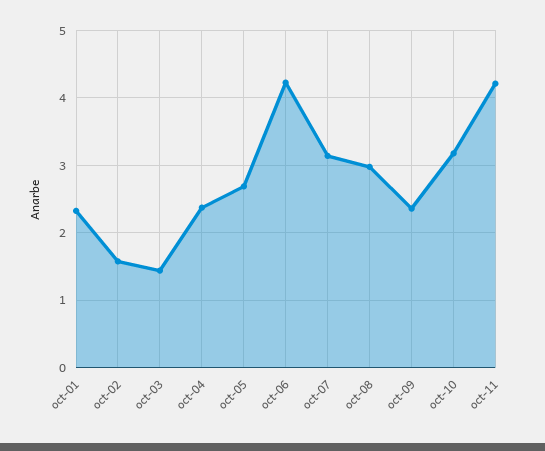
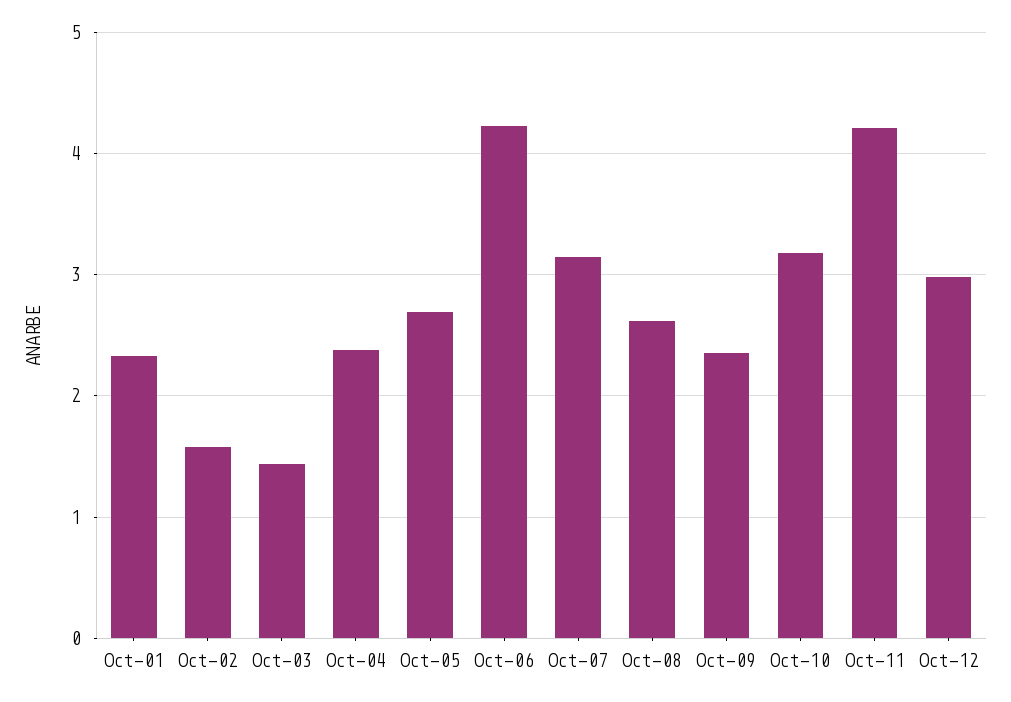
oct-08: 3 -> 2.6
Oct-12: none -> 3

